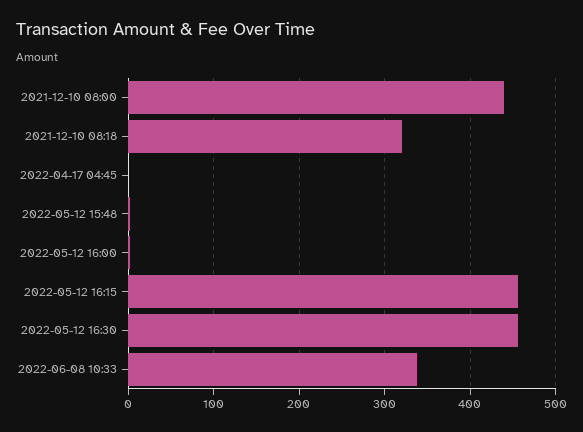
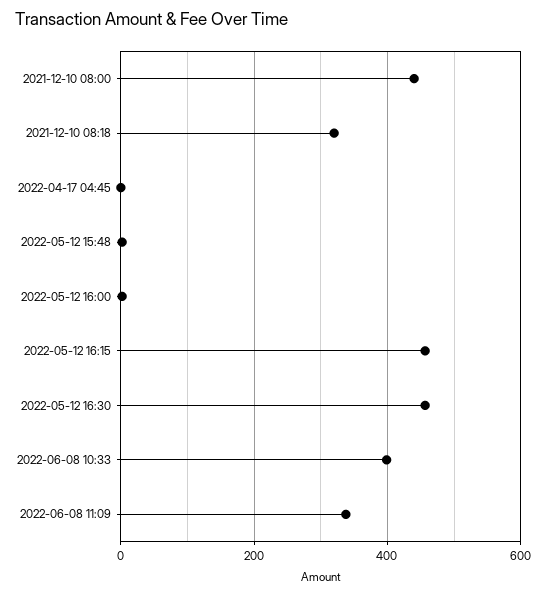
2022-06-08 10:33: 340 -> 400
2022-06-08 11:09: none -> 340

